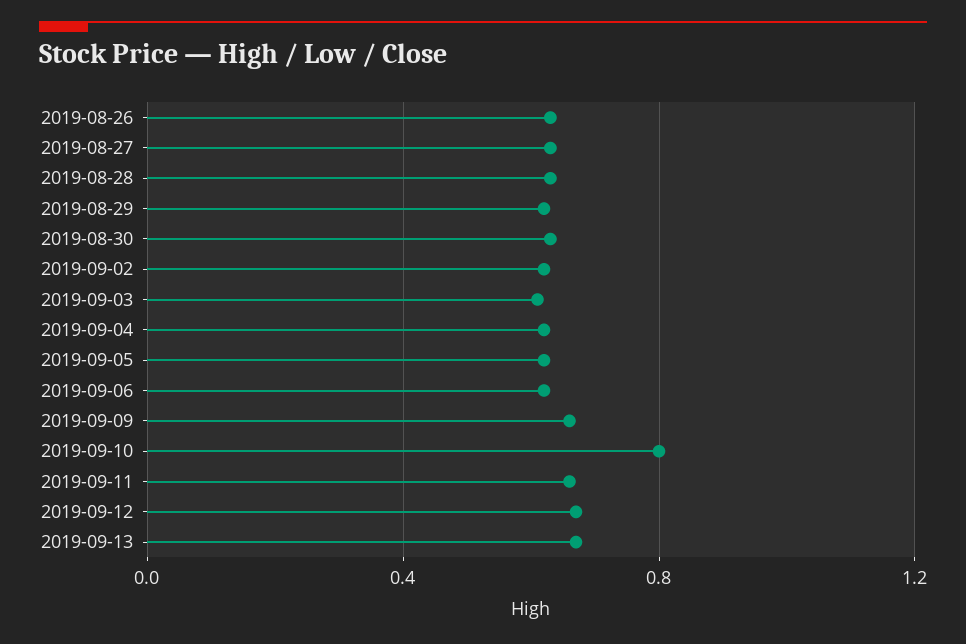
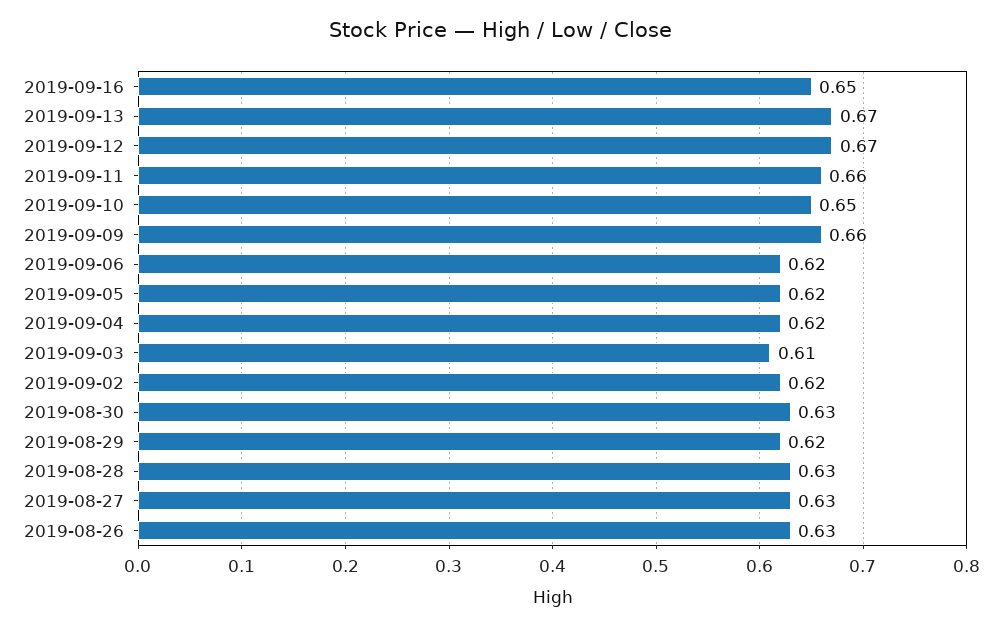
2019-09-10: 0.8 -> 0.65
2019-09-16: none -> 0.65

